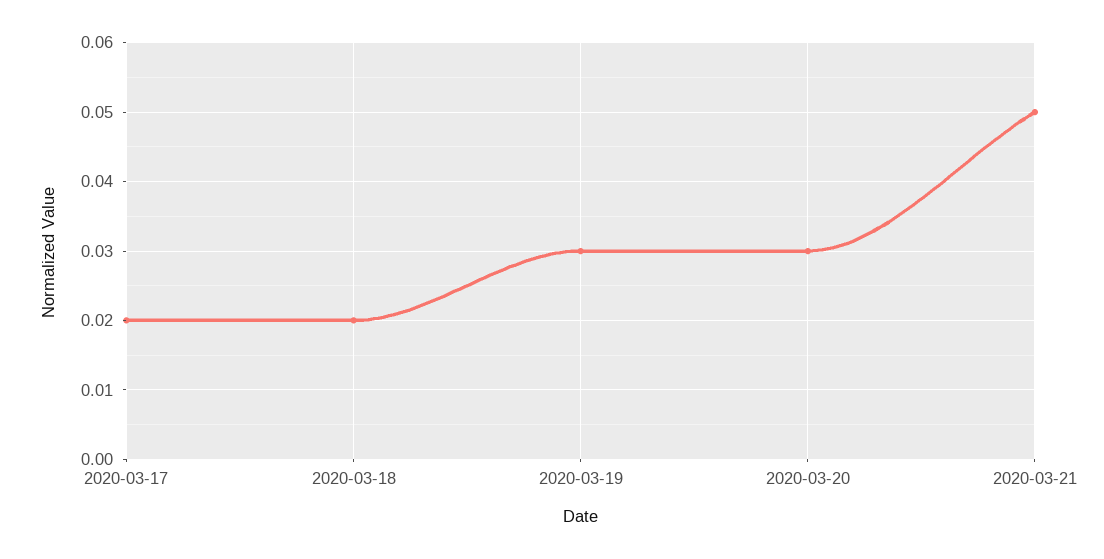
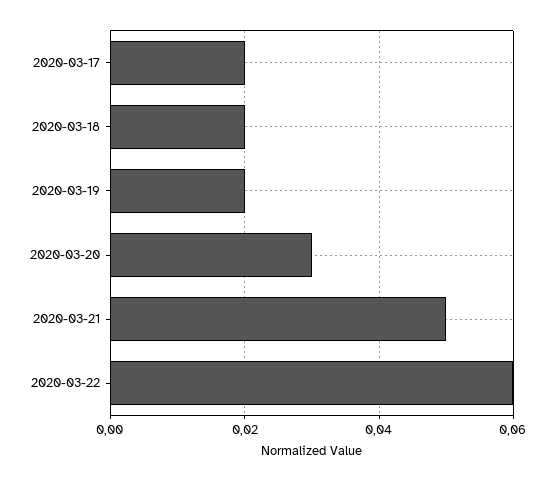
2020-03-19: 0.03 -> 0.02
2020-03-22: none -> 0.06

